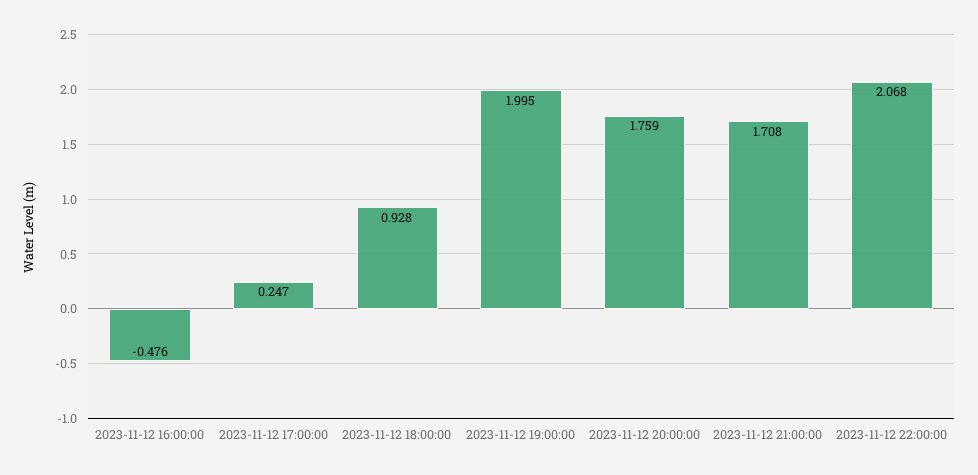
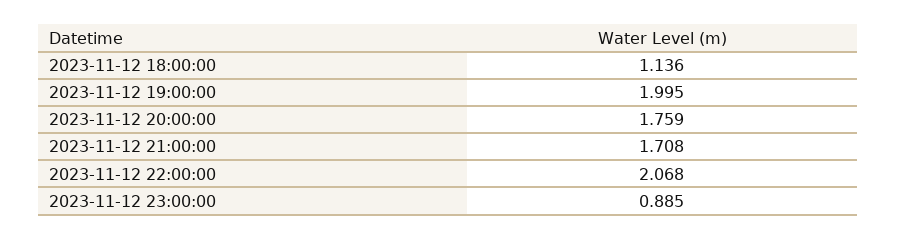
2023-11-12 16:00:00: -0.476 -> none
2023-11-12 17:00:00: 0.247 -> none
2023-11-12 18:00:00: 0.928 -> 1.136
2023-11-12 23:00:00: none -> 0.885

